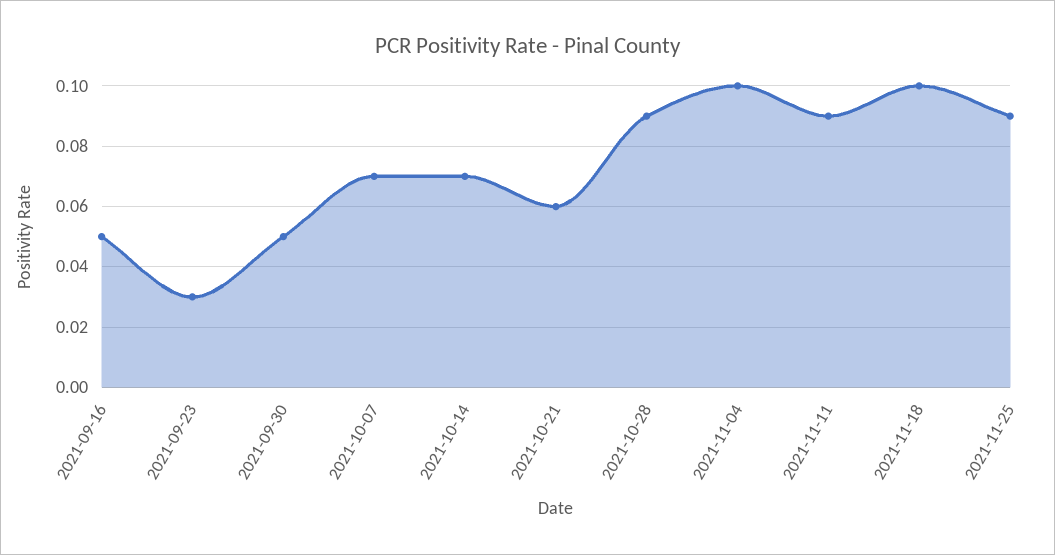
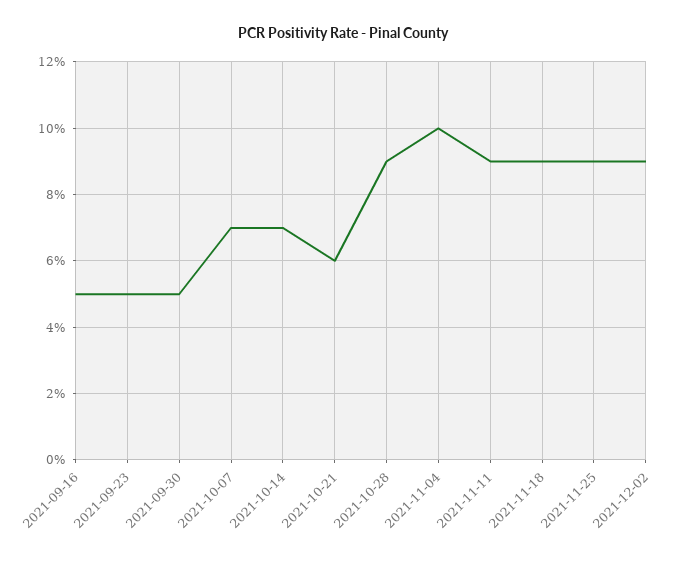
2021-09-23: 0.03 -> 0.05
2021-11-18: 0.1 -> 0.09
2021-12-02: none -> 0.09

